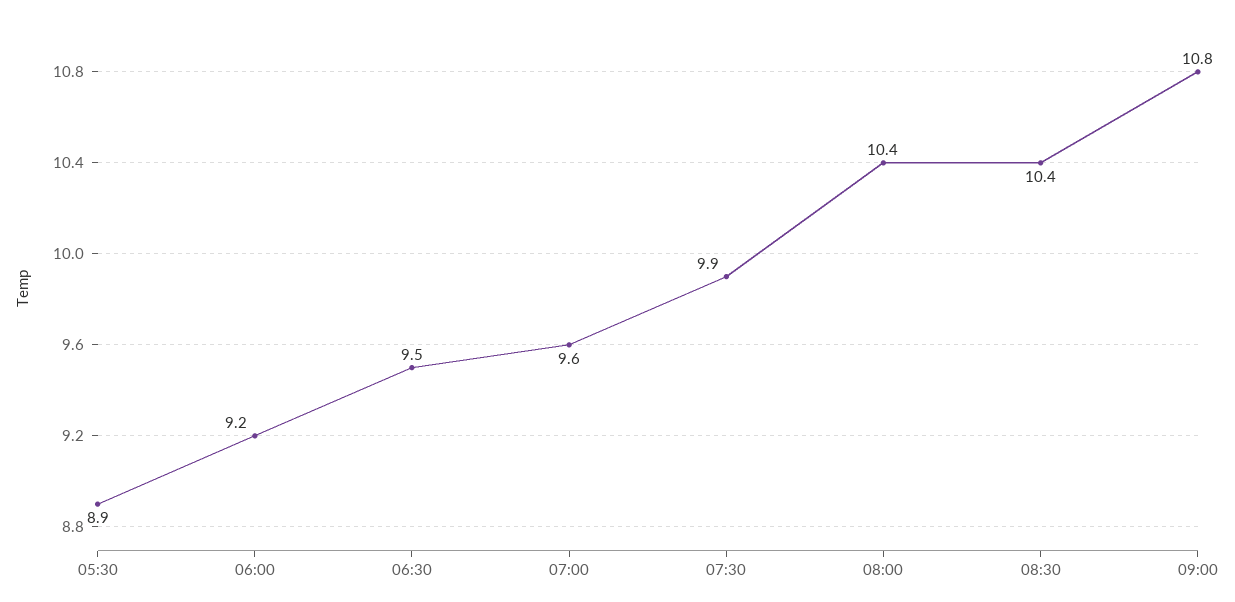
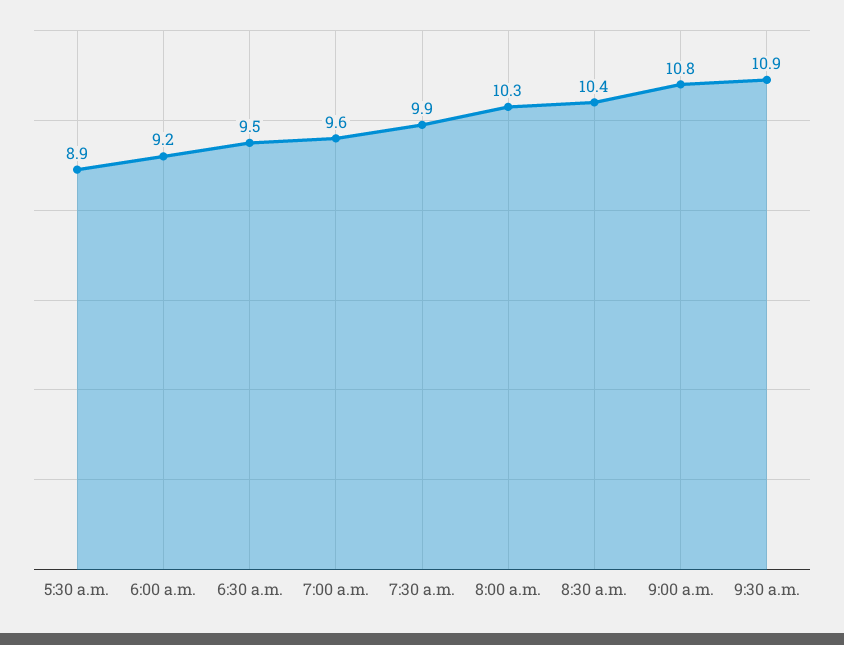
08:00: 10.4 -> 10.3
9:30 a.m.: none -> 10.9

